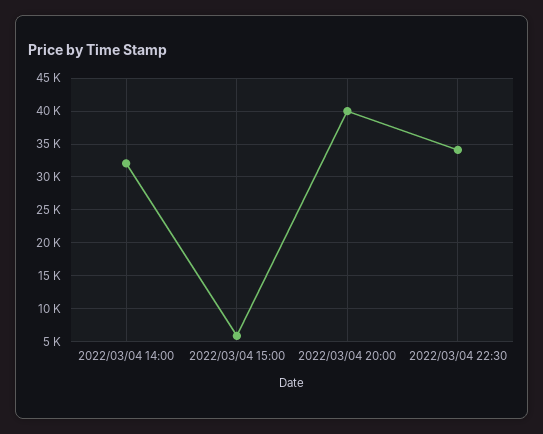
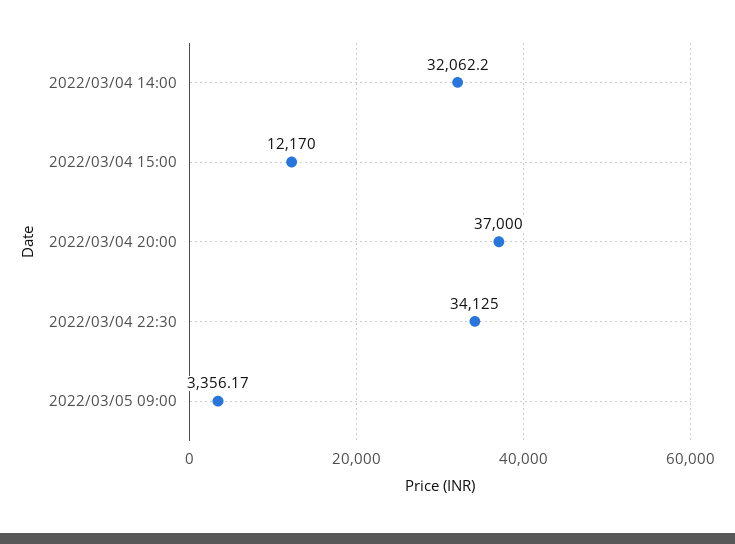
2022/03/04 15:00: 6000 -> 12170
2022/03/04 20:00: 40000 -> 37000
2022/03/05 09:00: none -> 3356.17

